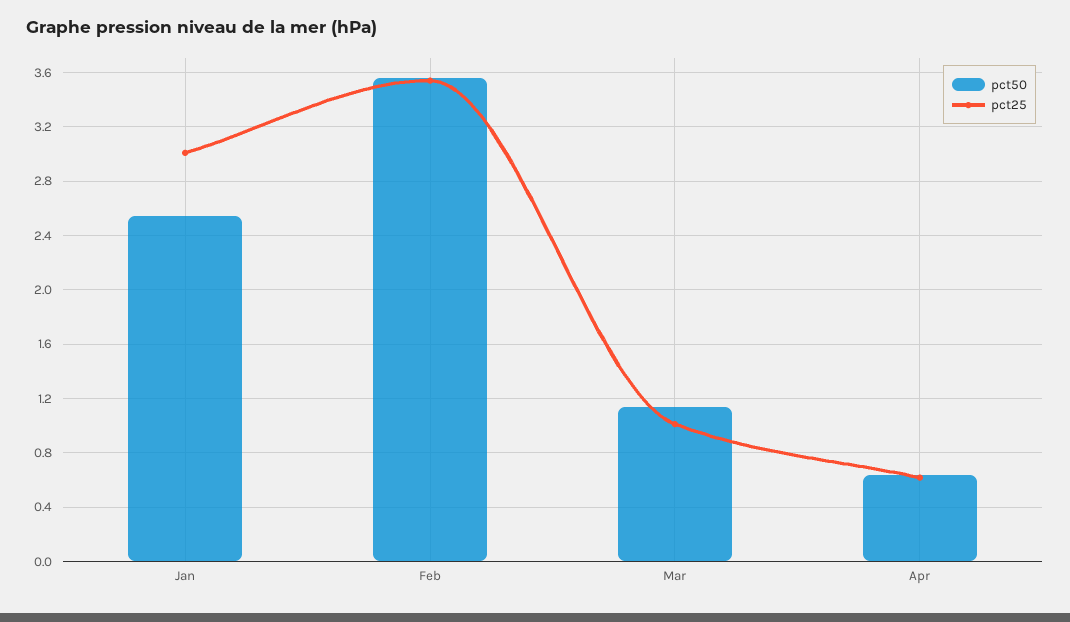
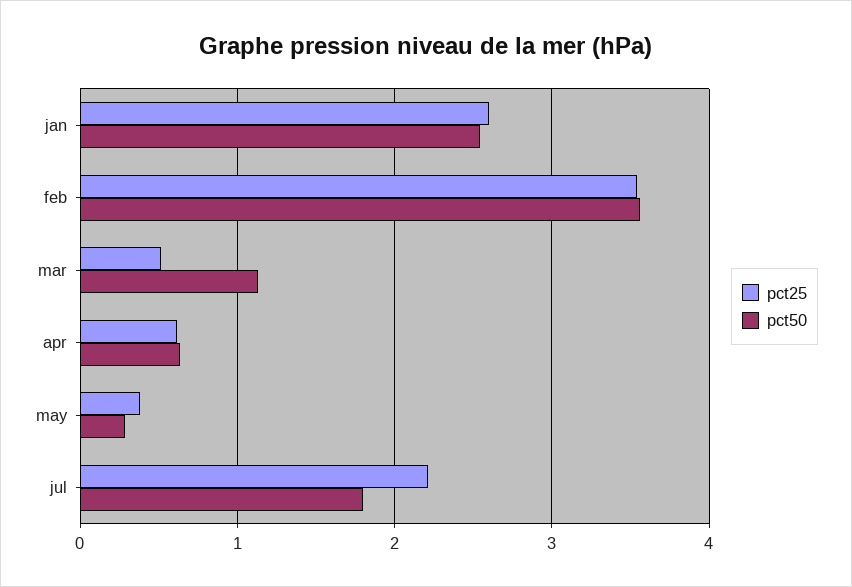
pct25, Jan: 3 -> 2.6
pct25, Mar: 1 -> 0.5
pct25, may: none -> 0.4
pct50, may: none -> 0.3
pct25, jul: none -> 2.2
pct50, jul: none -> 1.8

